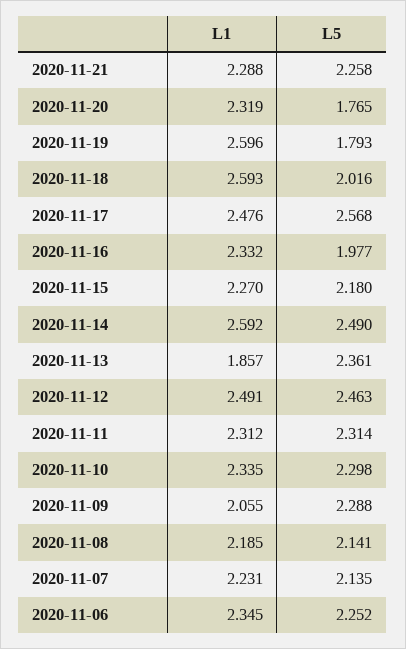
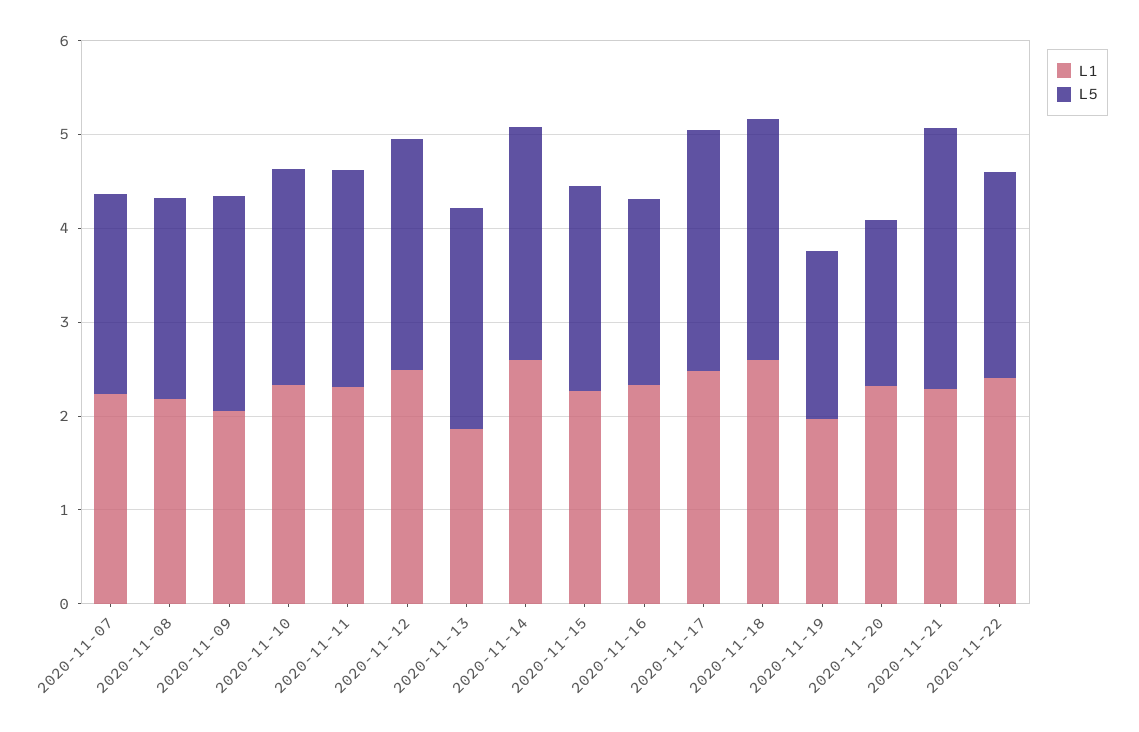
L5, 2020-11-21: 2.258 -> 2.8
L1, 2020-11-19: 2.596 -> 2
L5, 2020-11-18: 2.016 -> 2.6
L1, 2020-11-06: 2.345 -> none
L5, 2020-11-06: 2.252 -> none
L1, 2020-11-22: none -> 2.4
L5, 2020-11-22: none -> 2.2

